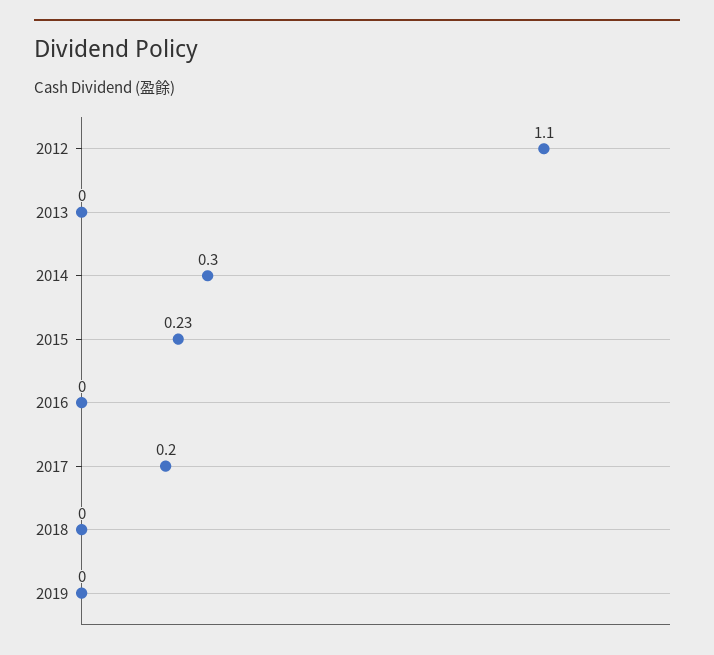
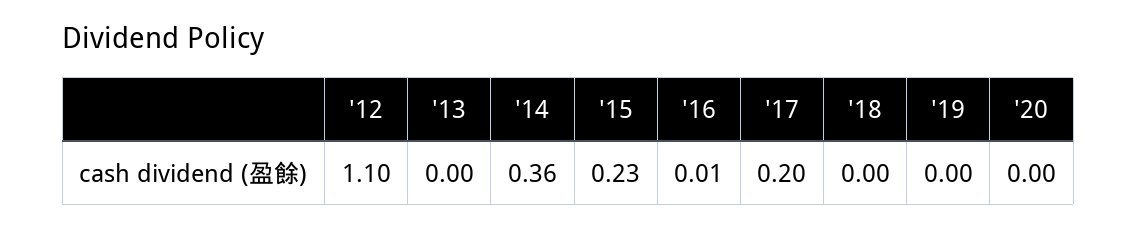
2014: 0.3 -> 0.36
2016: 0 -> 0.01
'20: none -> 0

